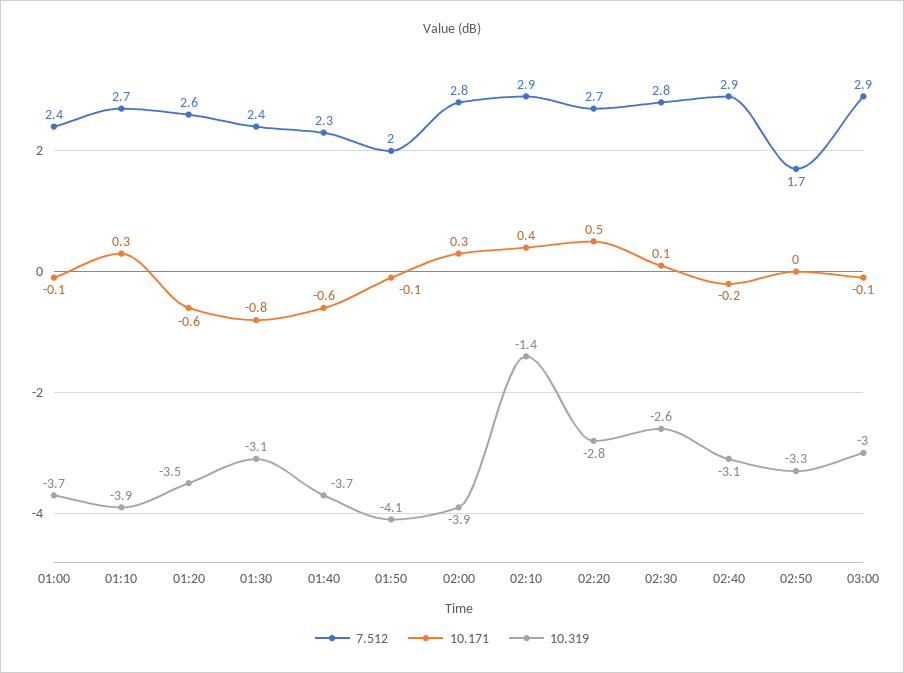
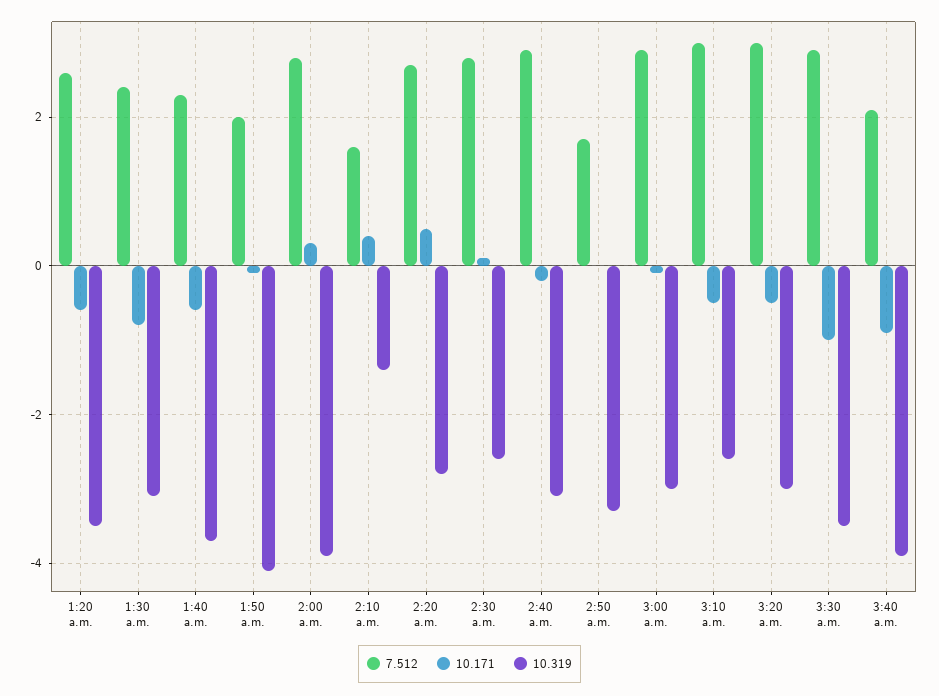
7.512, 01:00: 2.4 -> none
10.171, 01:00: -0.1 -> none
10.319, 01:00: -3.7 -> none
7.512, 01:10: 2.7 -> none
10.171, 01:10: 0.3 -> none
10.319, 01:10: -3.9 -> none
7.512, 02:10: 2.9 -> 1.5
7.512, 3:10 a.m.: none -> 3
10.171, 3:10 a.m.: none -> -0.5
10.319, 3:10 a.m.: none -> -2.5
7.512, 3:20 a.m.: none -> 3
10.171, 3:20 a.m.: none -> -0.5
10.319, 3:20 a.m.: none -> -3
7.512, 3:30 a.m.: none -> 3
10.171, 3:30 a.m.: none -> -1
10.319, 3:30 a.m.: none -> -3.5
7.512, 3:40 a.m.: none -> 2
10.171, 3:40 a.m.: none -> -1
10.319, 3:40 a.m.: none -> -4

